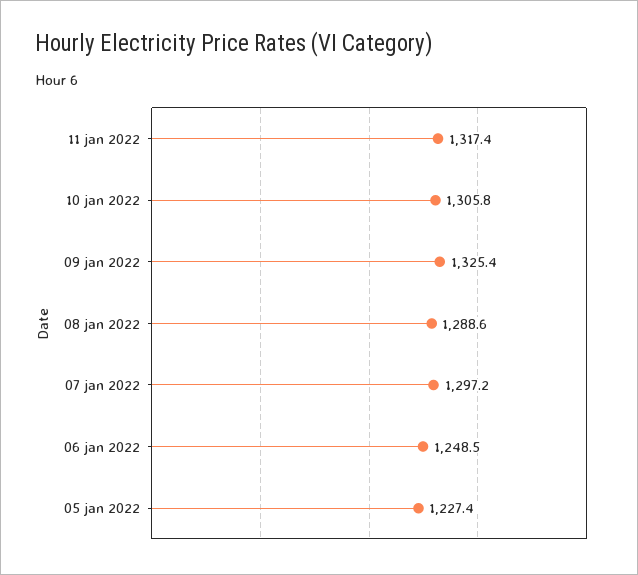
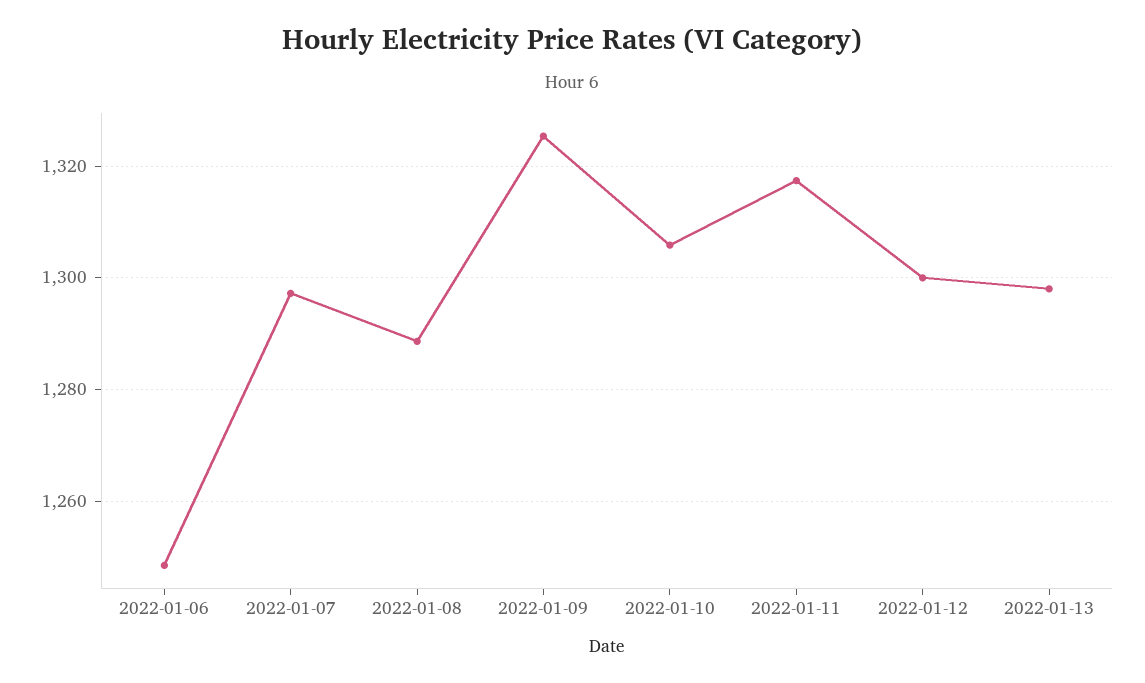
05 jan 2022: 1227.4 -> none
2022-01-12: none -> 1300
2022-01-13: none -> 1298

